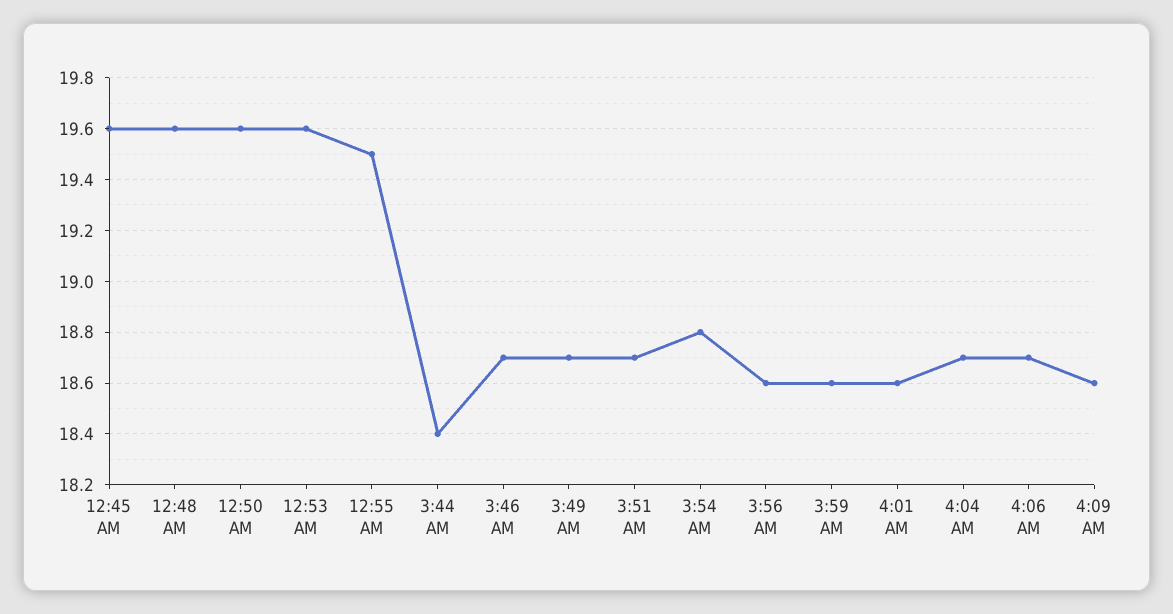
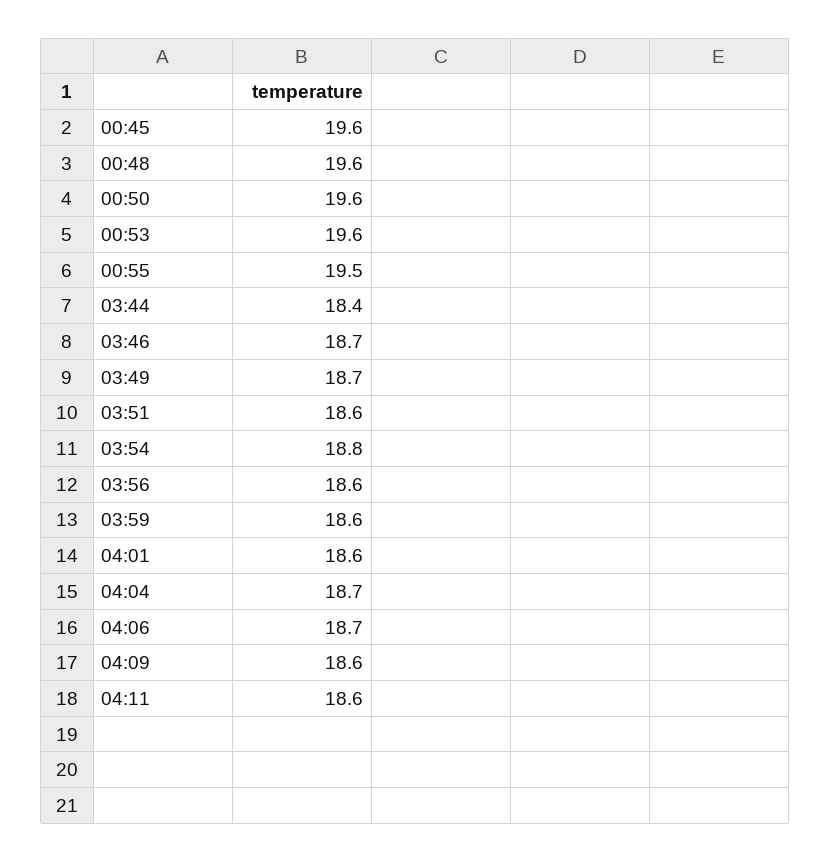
3:51 AM: 18.7 -> 18.6
04:11: none -> 18.6

